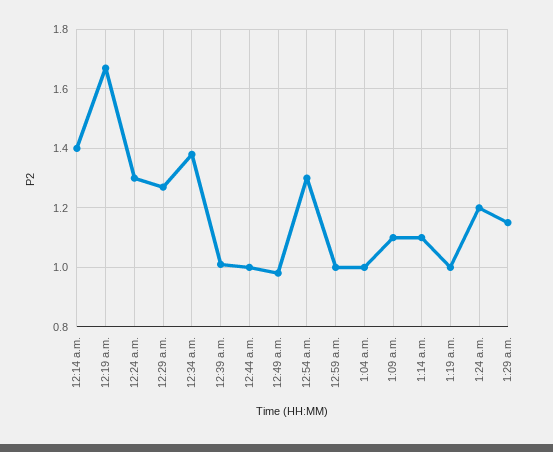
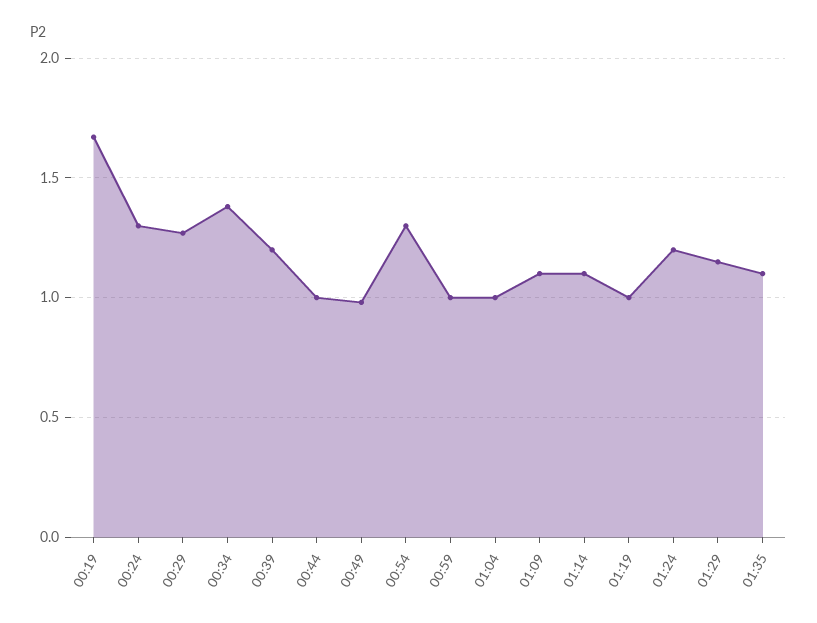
12:14 a.m.: 1.4 -> none
12:39 a.m.: 1 -> 1.2
01:35: none -> 1.1

